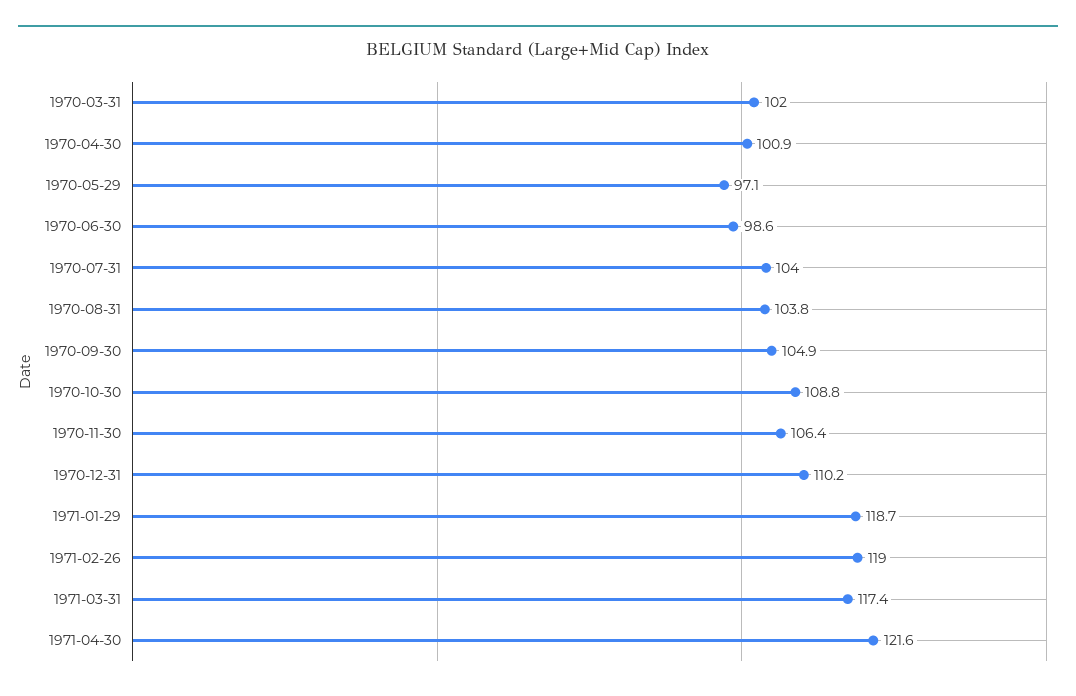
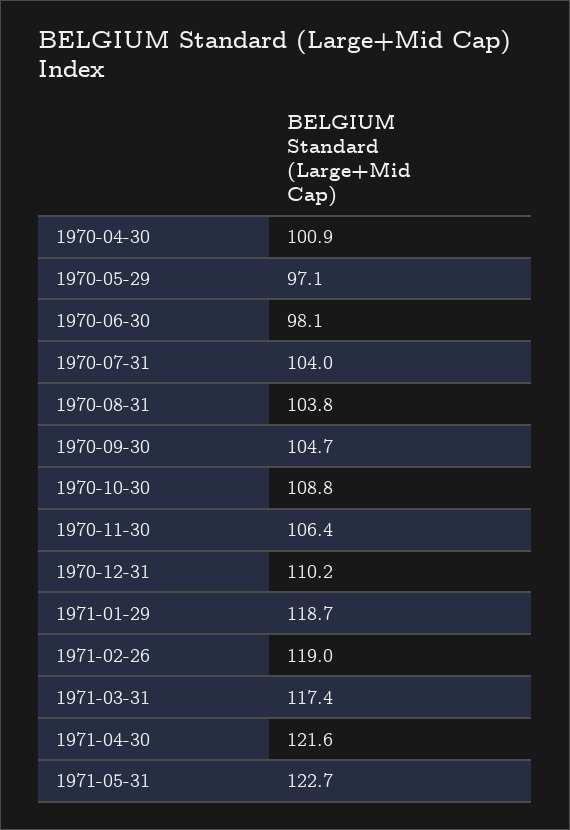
1970-03-31: 102 -> none
1970-06-30: 98.6 -> 98.1
1970-09-30: 104.9 -> 104.7
1971-05-31: none -> 122.7

